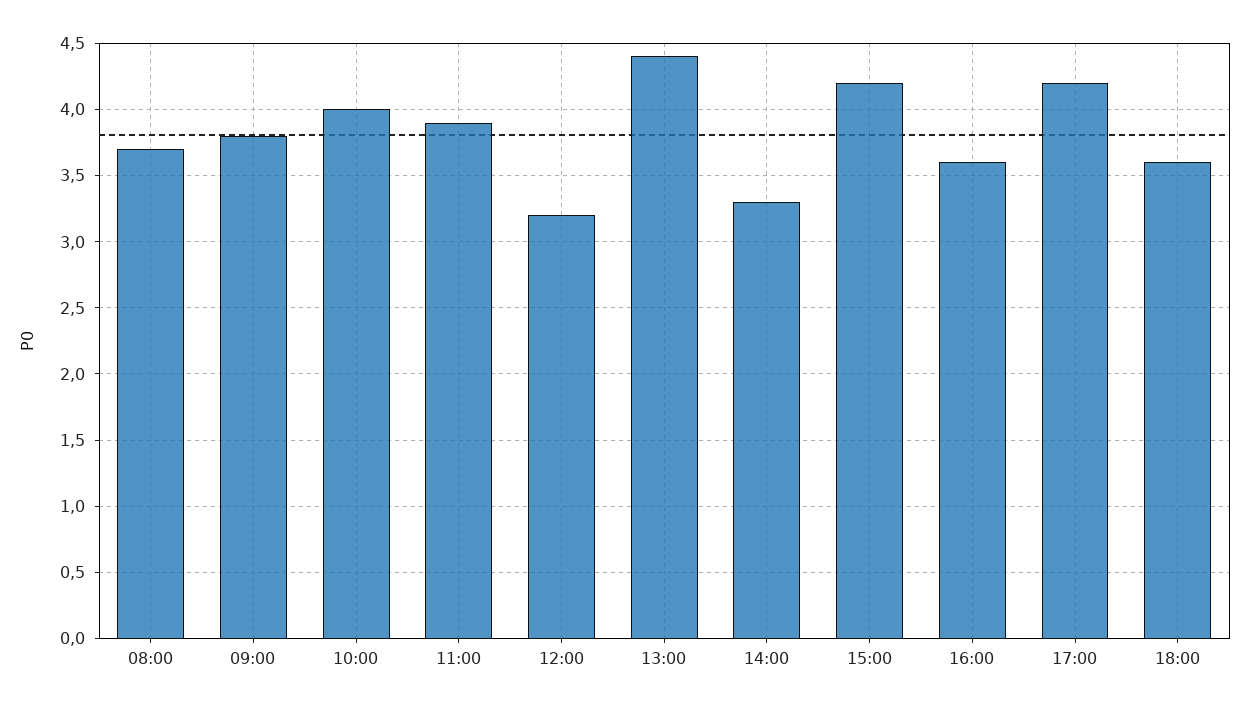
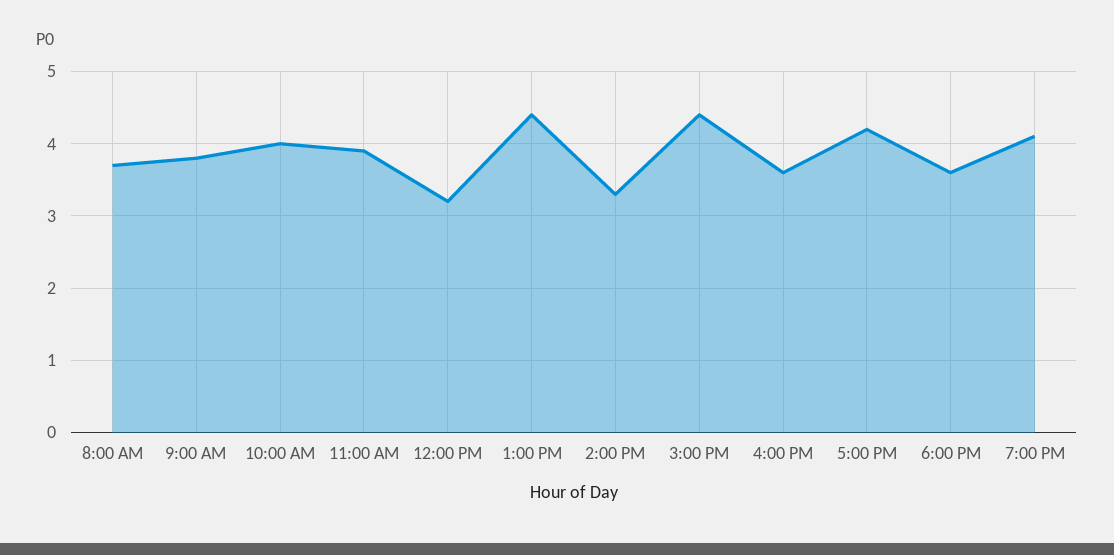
15:00: 4.2 -> 4.4
7:00 PM: none -> 4.1

